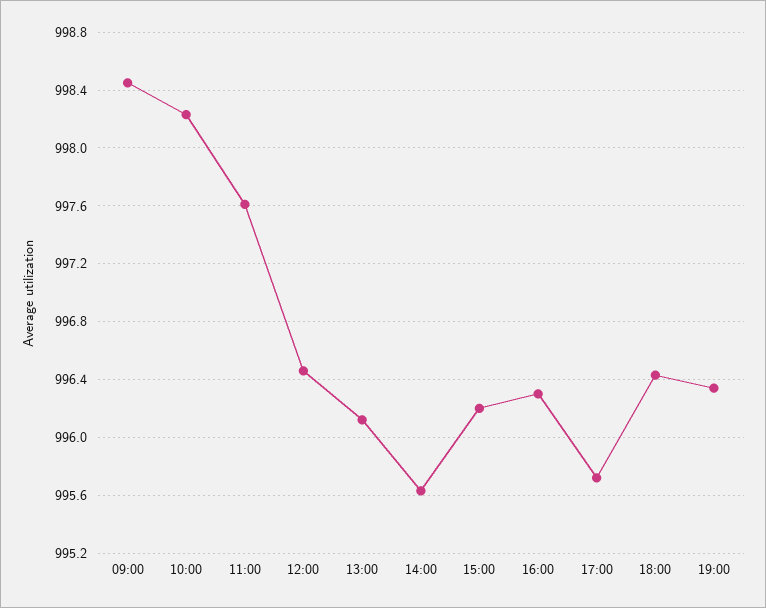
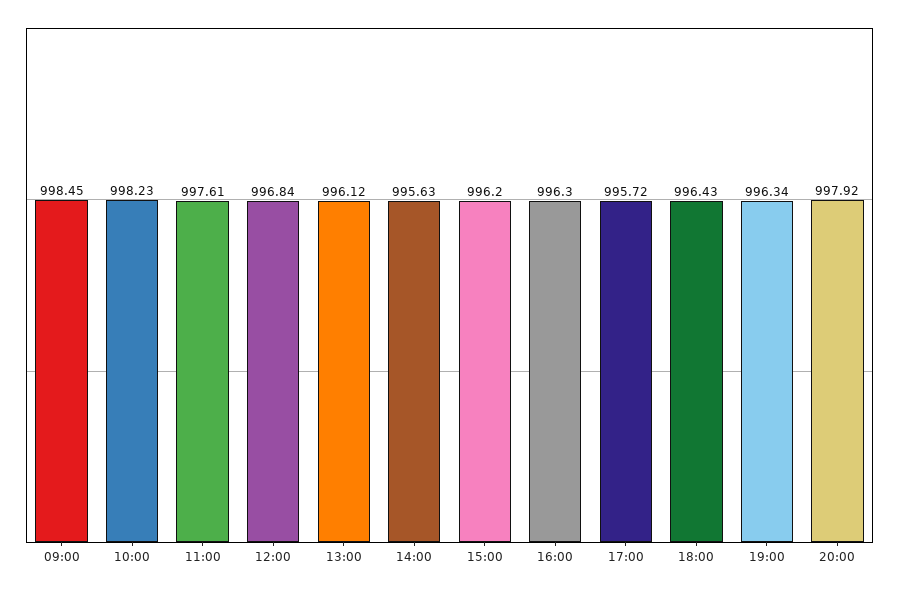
12:00: 996.45 -> 996.84
20:00: none -> 997.92

